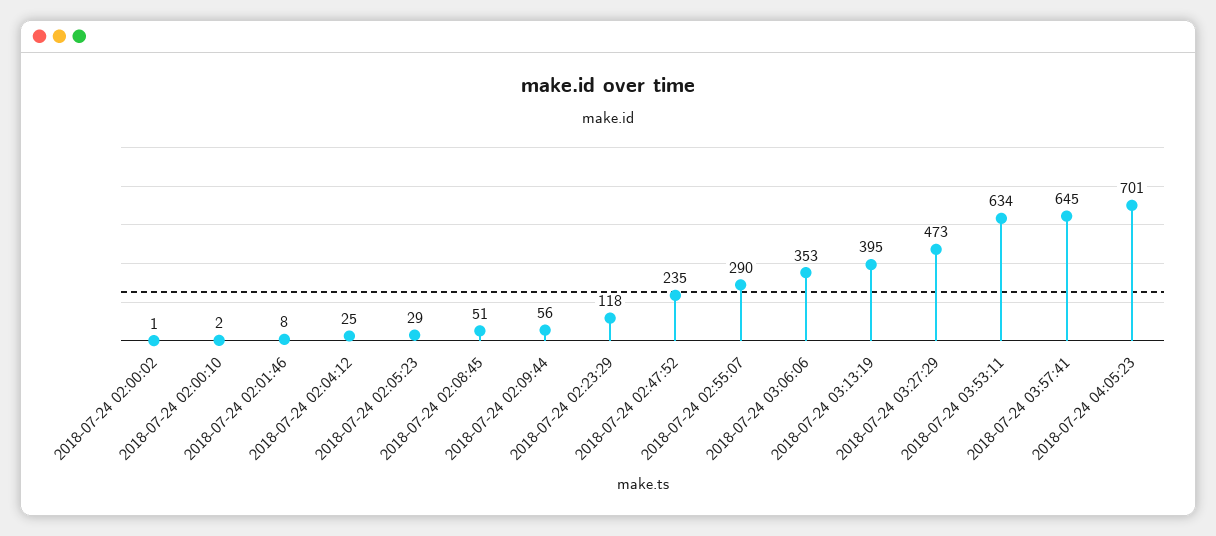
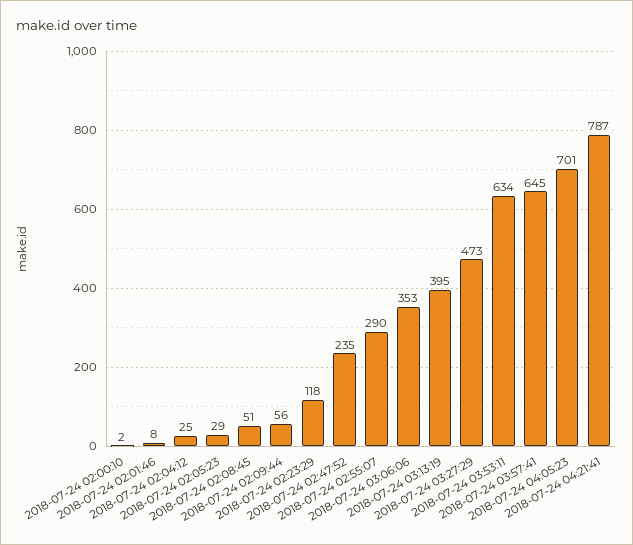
2018-07-24 02:00:02: 1 -> none
2018-07-24 04:21:41: none -> 787

